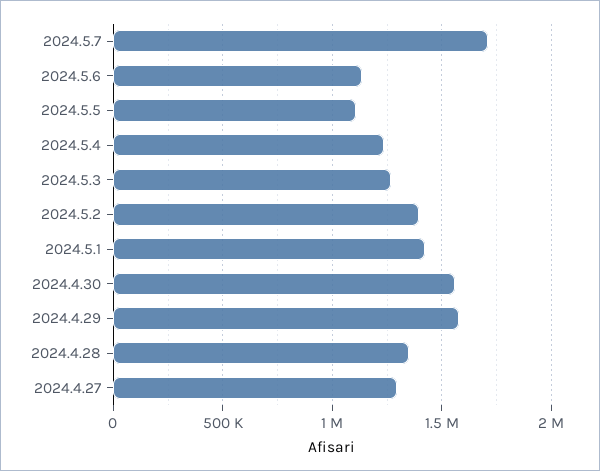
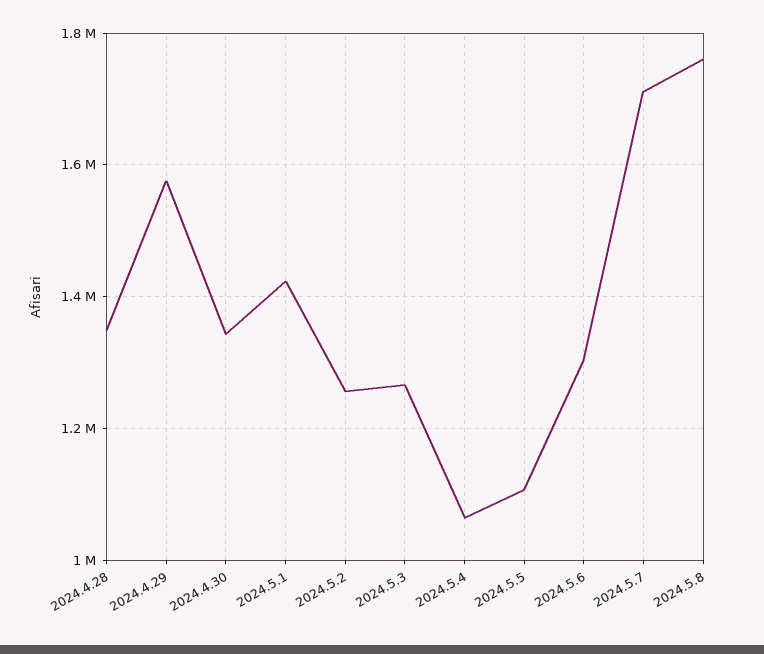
2024.5.6: 1150000 -> 1300000
2024.5.4: 1250000 -> 1060000
2024.5.2: 1400000 -> 1260000
2024.4.30: 1550000 -> 1340000
2024.4.27: 1300000 -> none
2024.5.8: none -> 1760000

